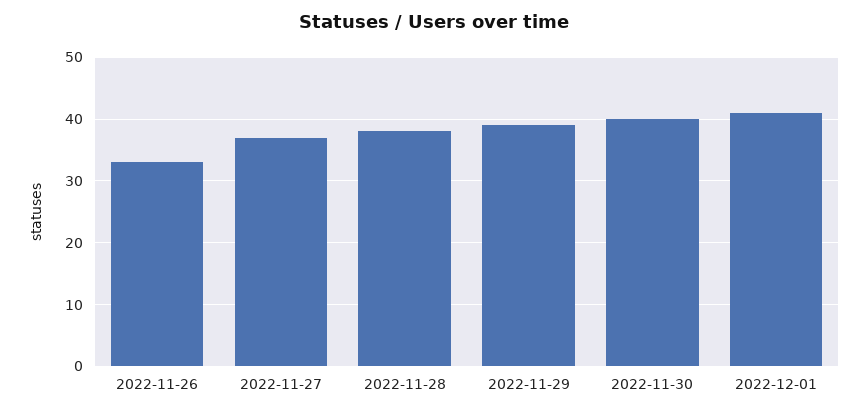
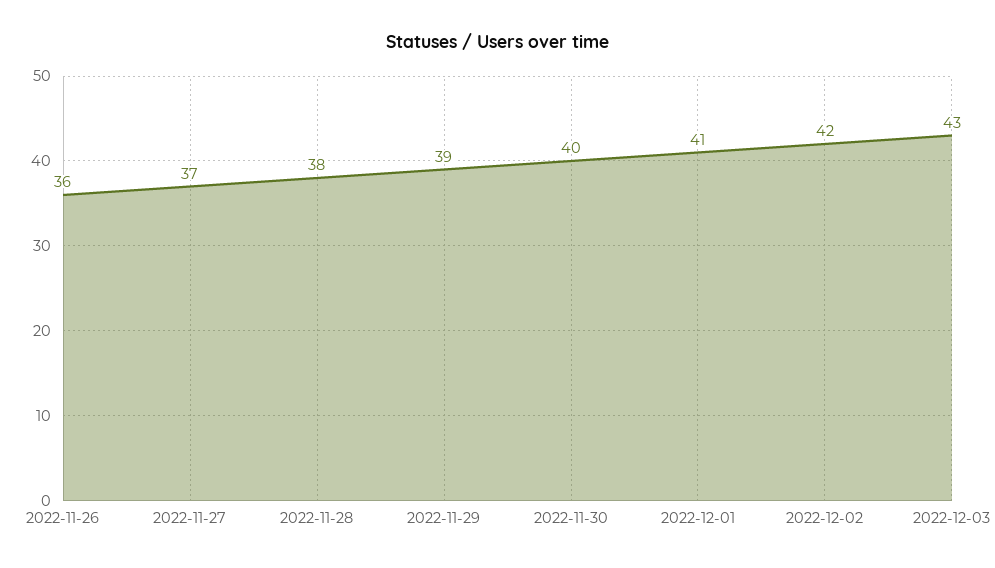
2022-11-26: 33 -> 36
2022-12-02: none -> 42
2022-12-03: none -> 43

